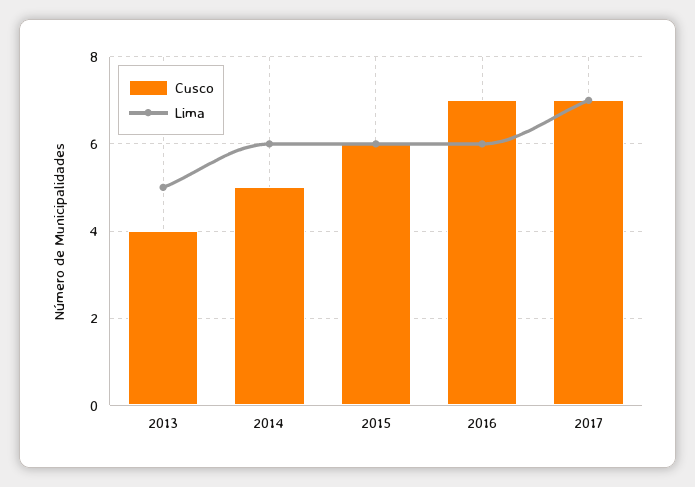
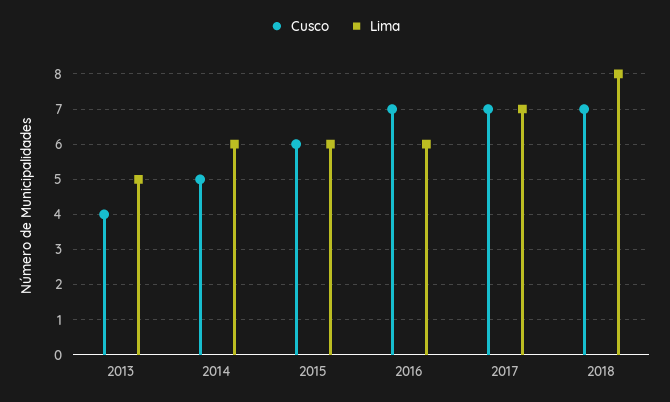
Cusco, 2018: none -> 7
Lima, 2018: none -> 8

